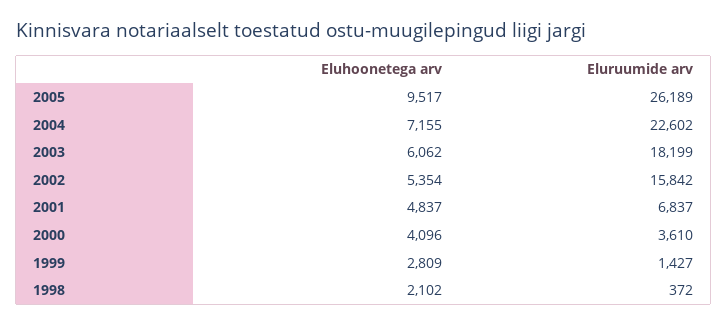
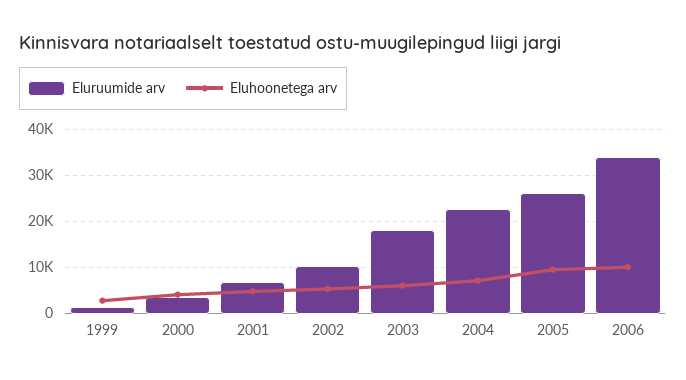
Eluruumide arv, 2002: 15842 -> 10000
Eluhoonetega arv, 1998: 2102 -> none
Eluruumide arv, 1998: 372 -> none
Eluruumide arv, 2006: none -> 34000
Eluhoonetega arv, 2006: none -> 10000

